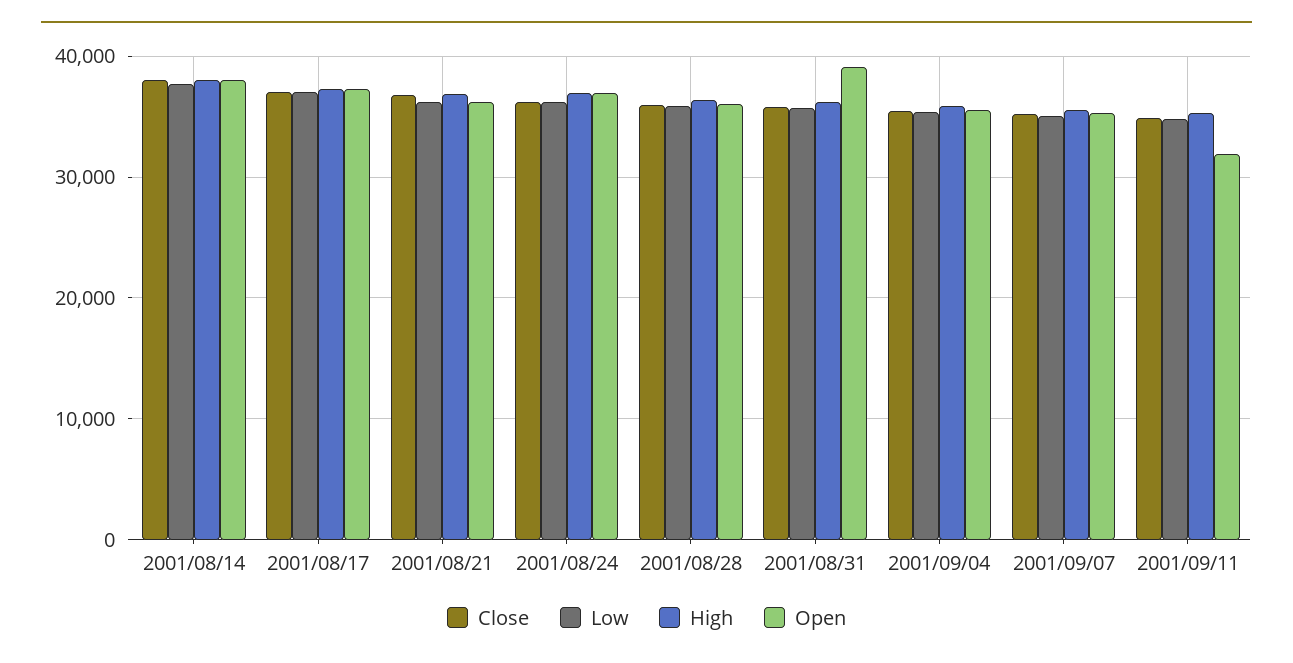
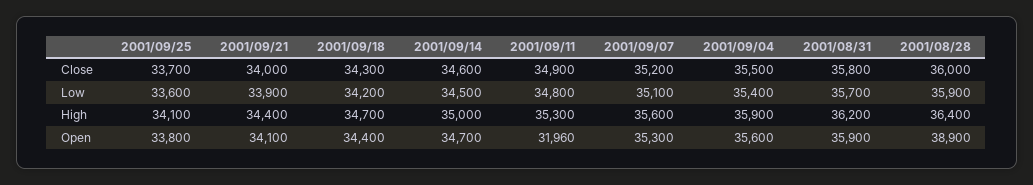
Close, 2001/08/14: 38000 -> none
Low, 2001/08/14: 38000 -> none
High, 2001/08/14: 38000 -> none
Open, 2001/08/14: 38000 -> none
Close, 2001/08/17: 37000 -> none
Low, 2001/08/17: 37000 -> none
High, 2001/08/17: 37000 -> none
Open, 2001/08/17: 37000 -> none
Close, 2001/08/21: 37000 -> none
Low, 2001/08/21: 36000 -> none
High, 2001/08/21: 37000 -> none
Open, 2001/08/21: 36000 -> none
Close, 2001/08/24: 36000 -> none
Low, 2001/08/24: 36000 -> none
High, 2001/08/24: 37000 -> none
Open, 2001/08/24: 37000 -> none
Open, 2001/08/28: 36000 -> 38900
Open, 2001/08/31: 39000 -> 35900
Close, 2001/09/25: none -> 33700
Close, 2001/09/21: none -> 34000
Close, 2001/09/18: none -> 34300
Close, 2001/09/14: none -> 34600
Low, 2001/09/25: none -> 33600
Low, 2001/09/21: none -> 33900
Low, 2001/09/18: none -> 34200
Low, 2001/09/14: none -> 34500
High, 2001/09/25: none -> 34100
High, 2001/09/21: none -> 34400
High, 2001/09/18: none -> 34700
High, 2001/09/14: none -> 35000
Open, 2001/09/25: none -> 33800
Open, 2001/09/21: none -> 34100
Open, 2001/09/18: none -> 34400
Open, 2001/09/14: none -> 34700

